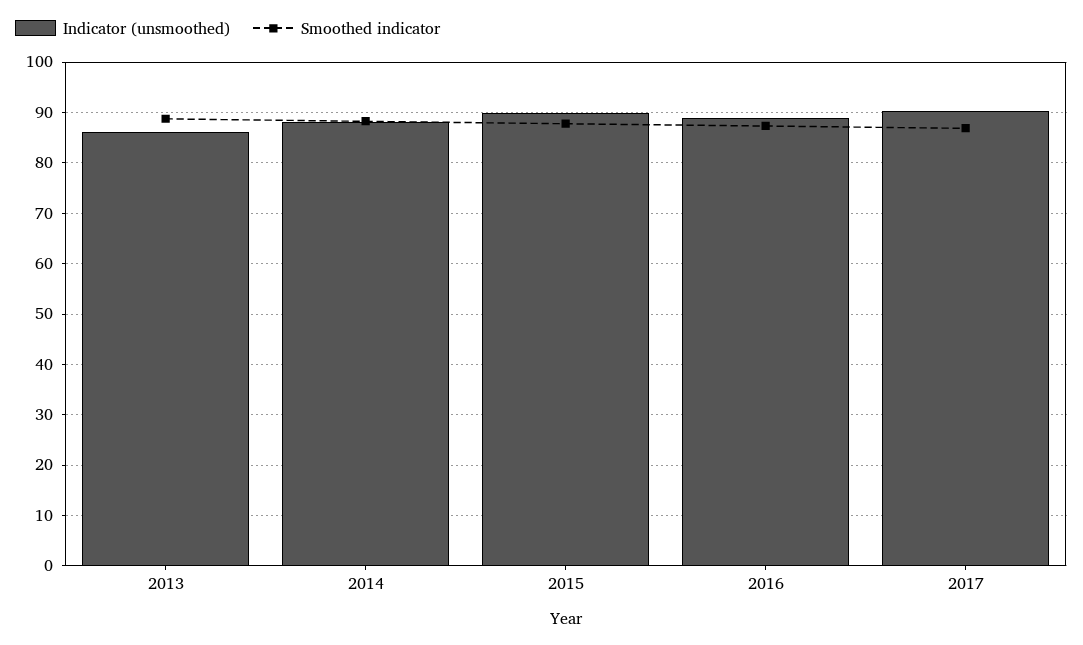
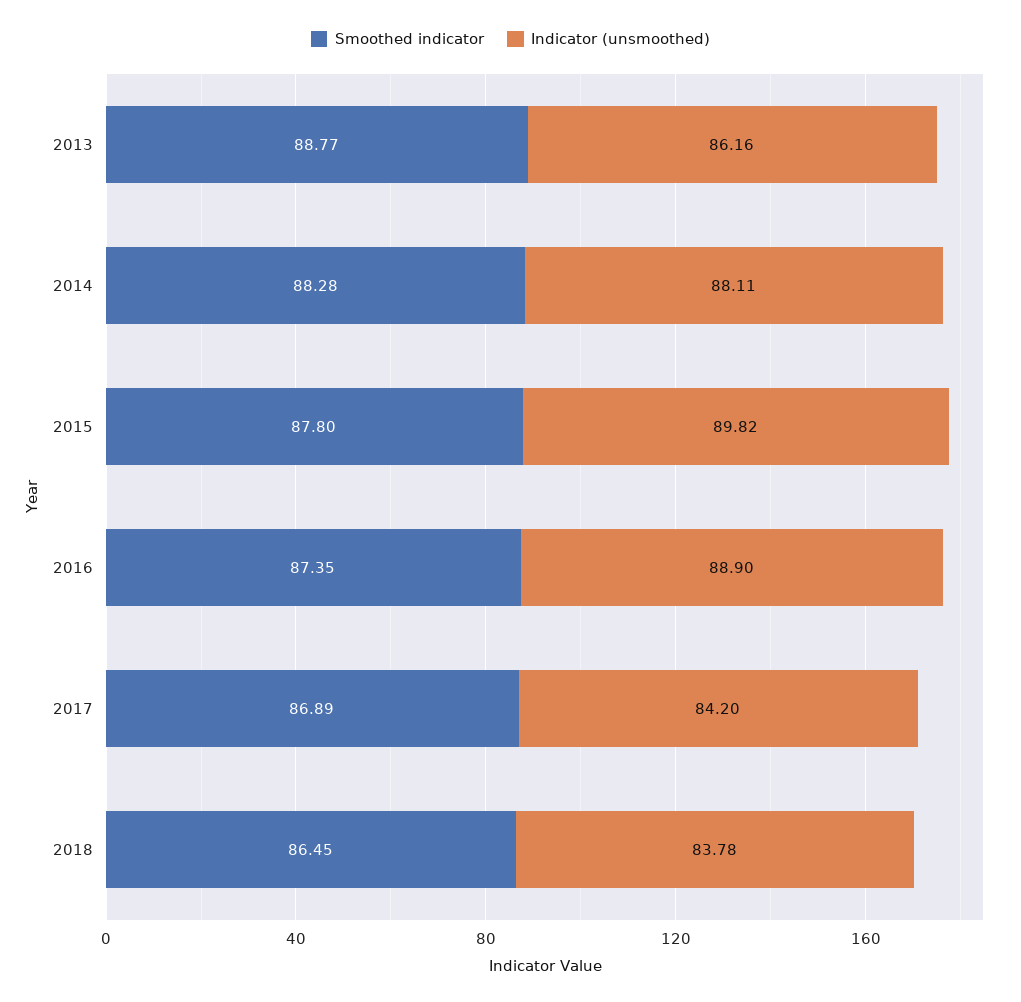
Indicator (unsmoothed), 2017: 90 -> 84.2
Smoothed indicator, 2018: none -> 86.45
Indicator (unsmoothed), 2018: none -> 83.78

